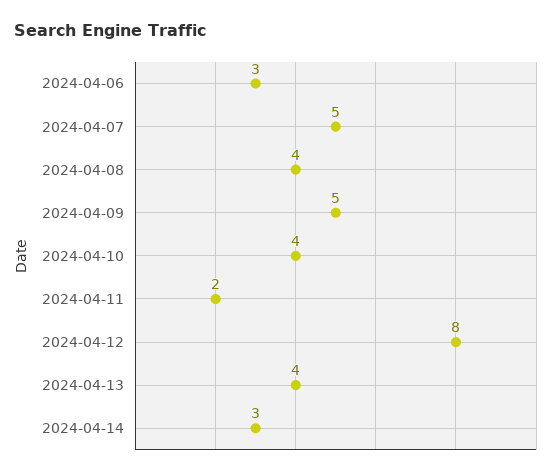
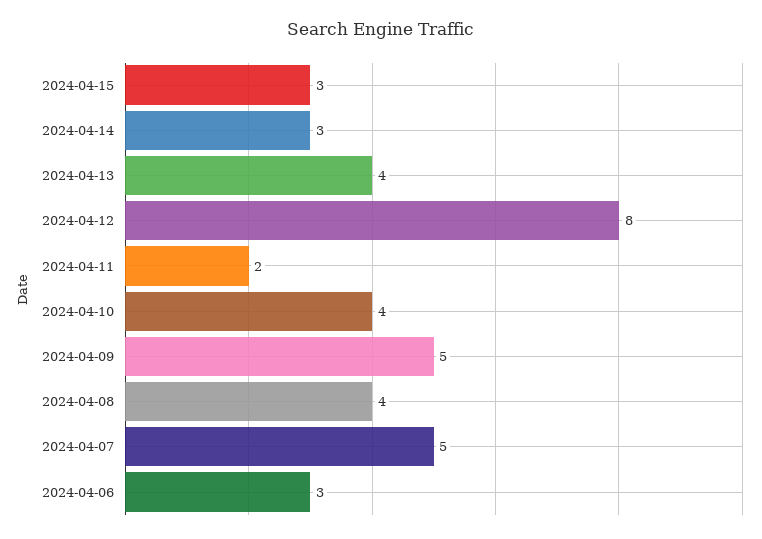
2024-04-15: none -> 3

